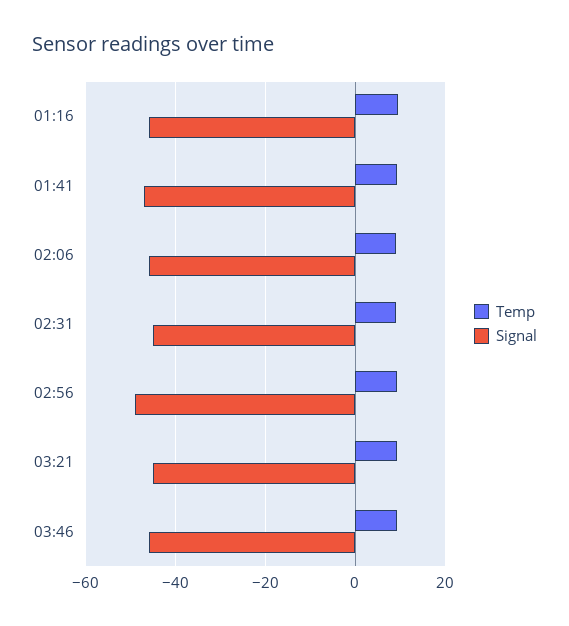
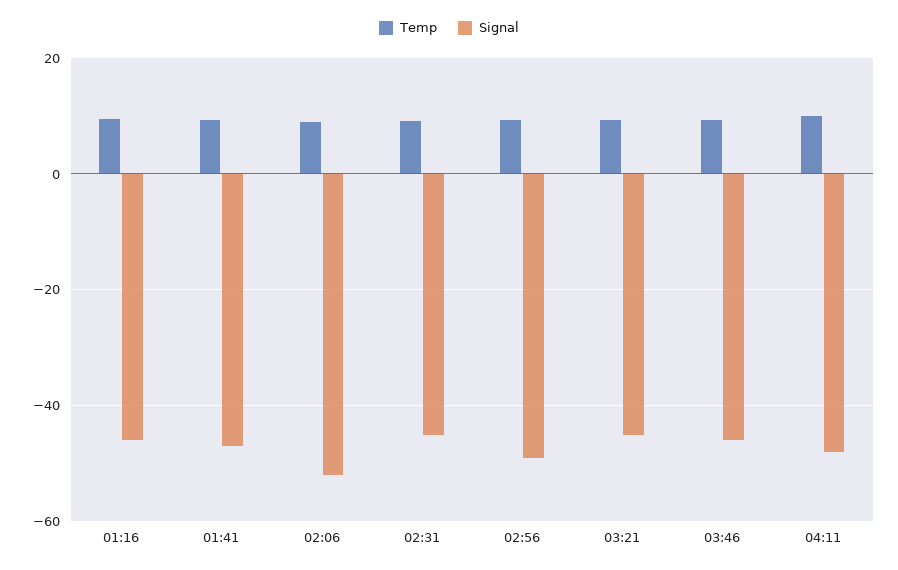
Signal, 02:06: -46 -> -52
Temp, 04:11: none -> 10
Signal, 04:11: none -> -48

